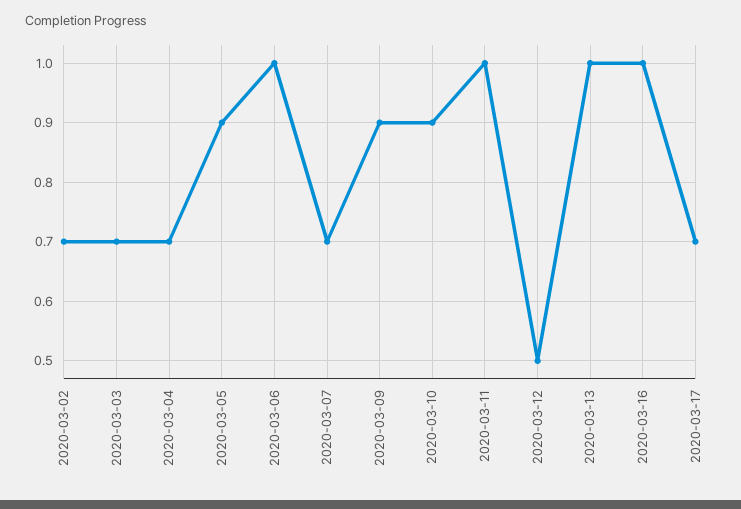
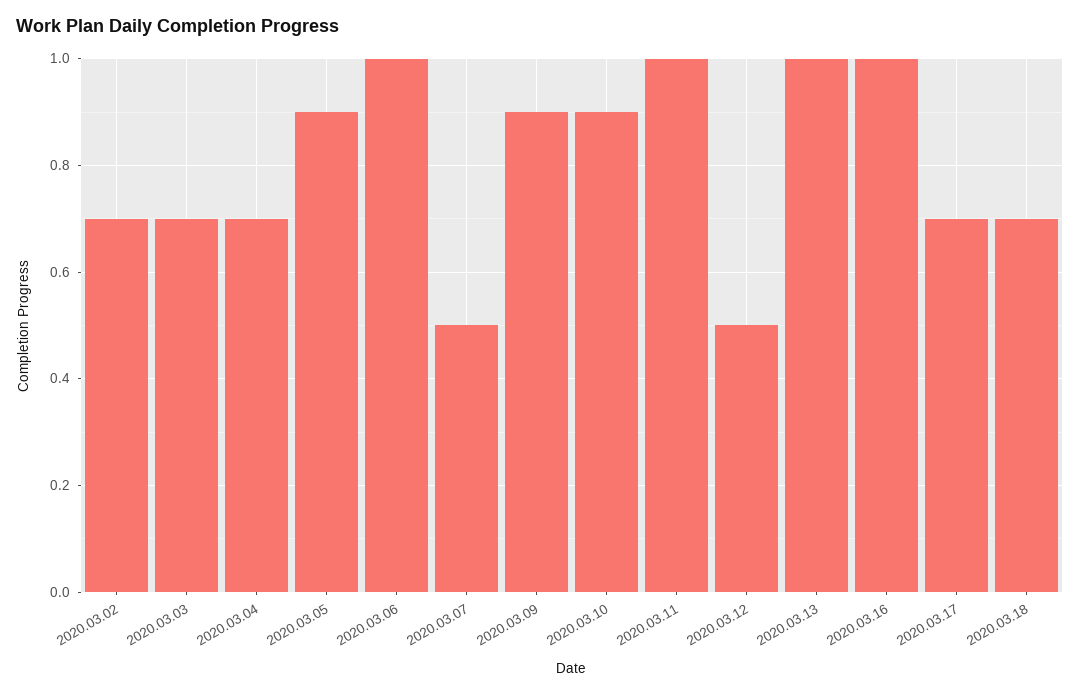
2020-03-07: 0.7 -> 0.5
2020.03.18: none -> 0.7

